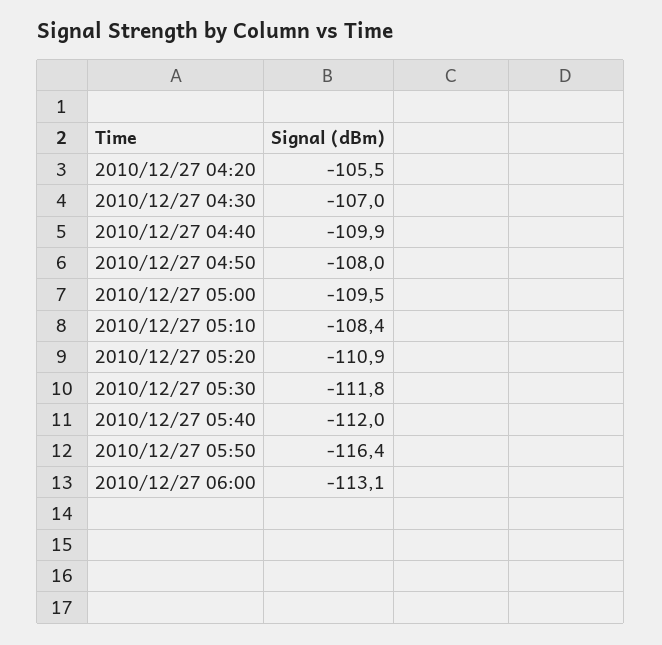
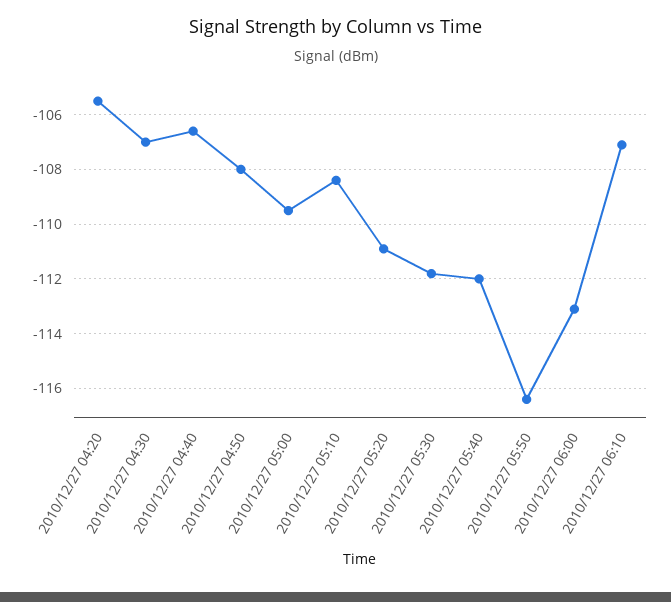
2010/12/27 04:40: -109.9 -> -106.5
2010/12/27 06:10: none -> -107

